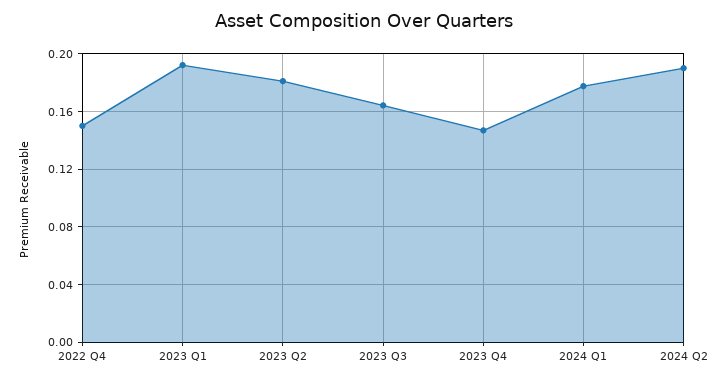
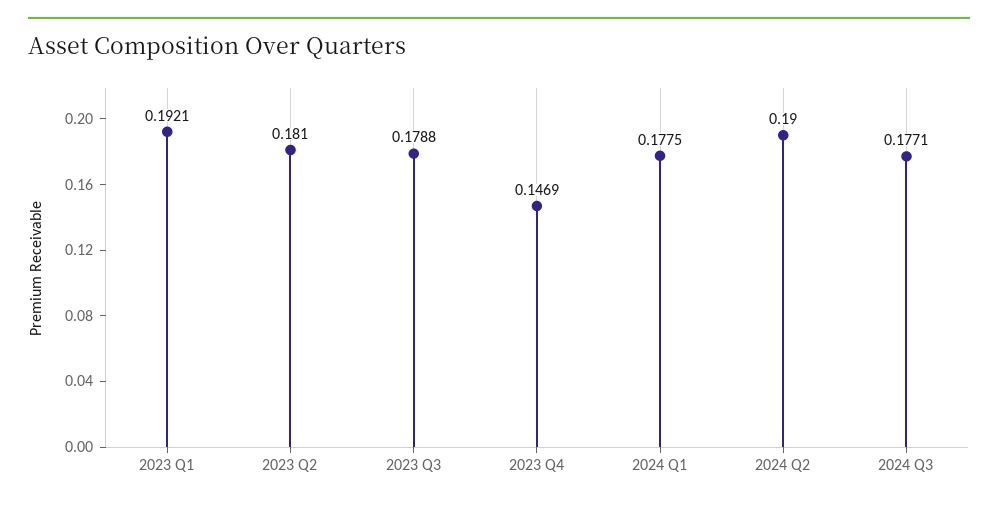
2022 Q4: 0.15 -> none
2023 Q3: 0.165 -> 0.1788
2024 Q3: none -> 0.1771

